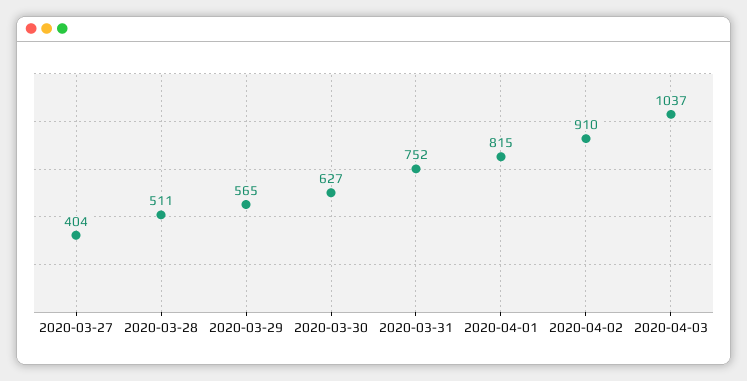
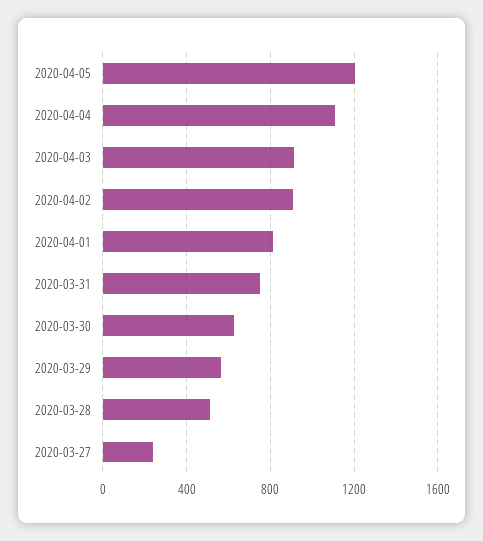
2020-03-27: 404 -> 250
2020-04-03: 1037 -> 900
2020-04-05: none -> 1200
2020-04-04: none -> 1100

